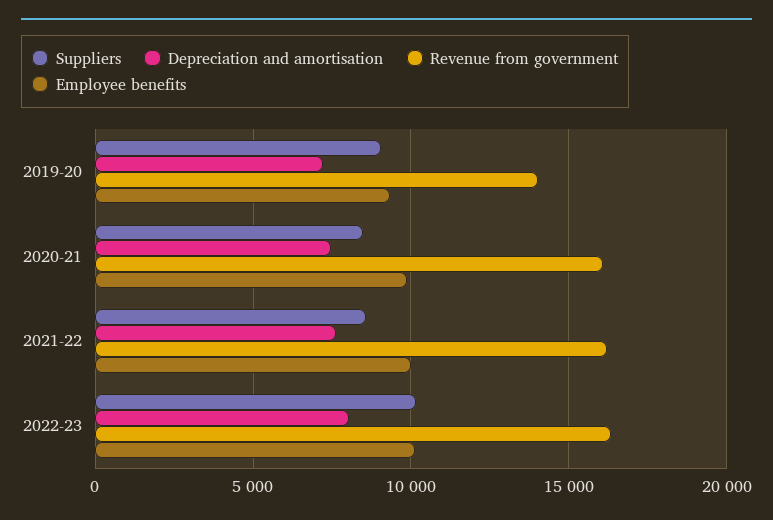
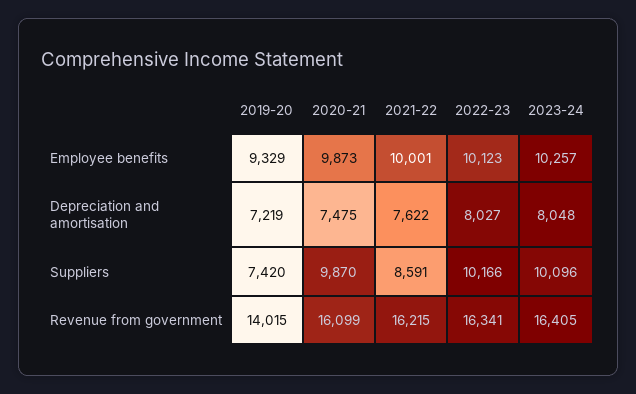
Suppliers, 2019-20: 9000 -> 7420
Suppliers, 2020-21: 8500 -> 9870
Employee benefits, 2023-24: none -> 10257
Depreciation and amortisation, 2023-24: none -> 8048
Suppliers, 2023-24: none -> 10096
Revenue from government, 2023-24: none -> 16405

